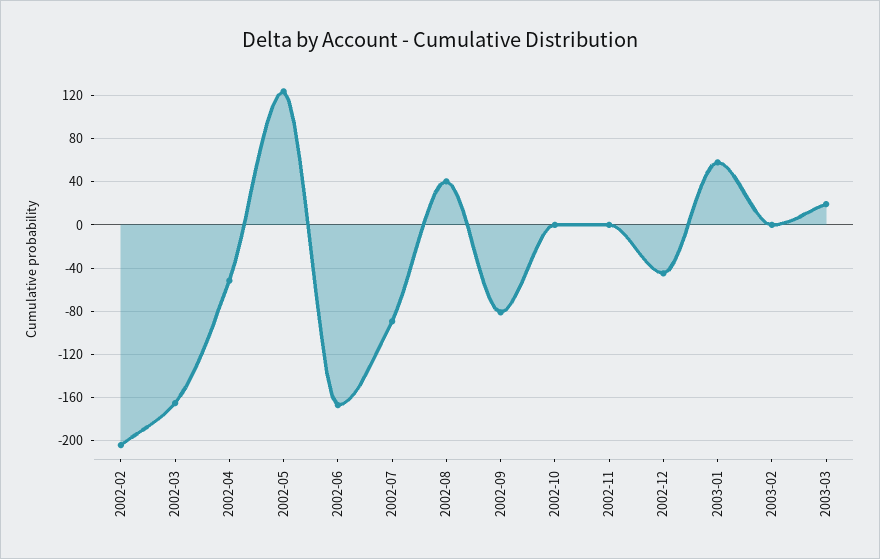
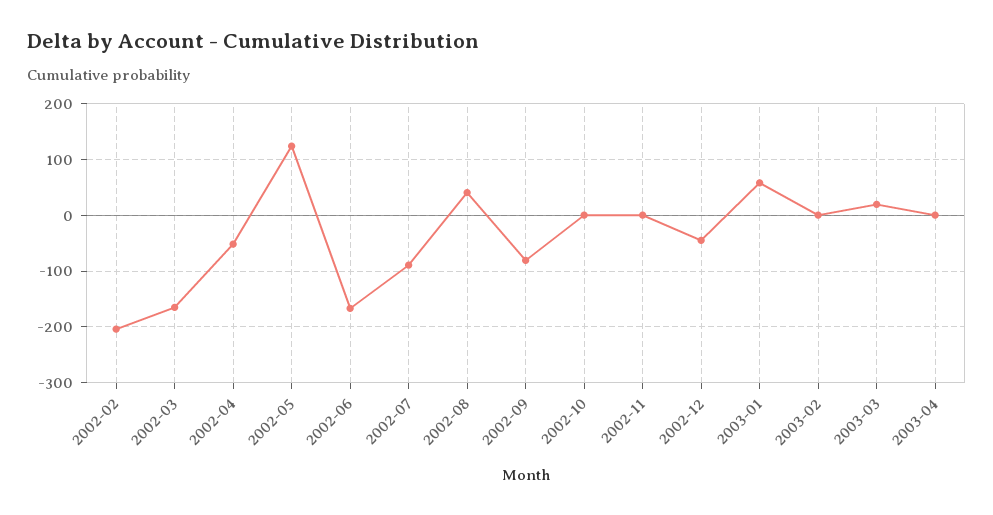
2003-04: none -> 0

